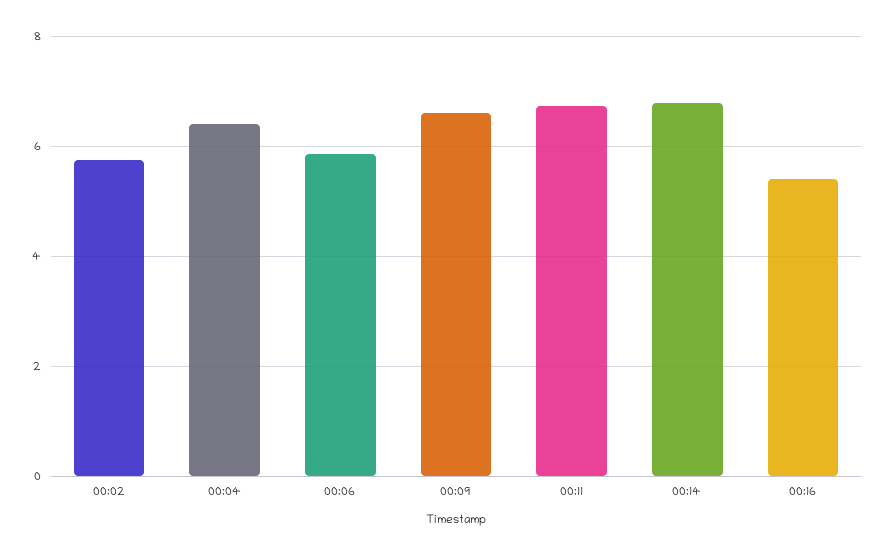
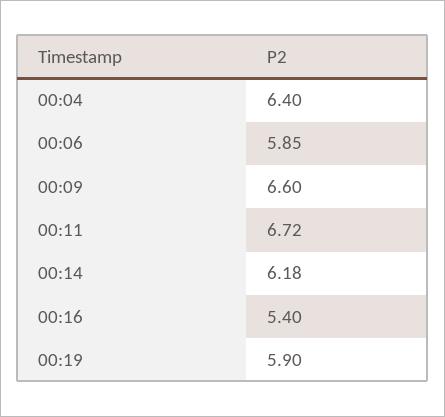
00:02: 5.8 -> none
00:14: 6.8 -> 6.18
00:19: none -> 5.9

